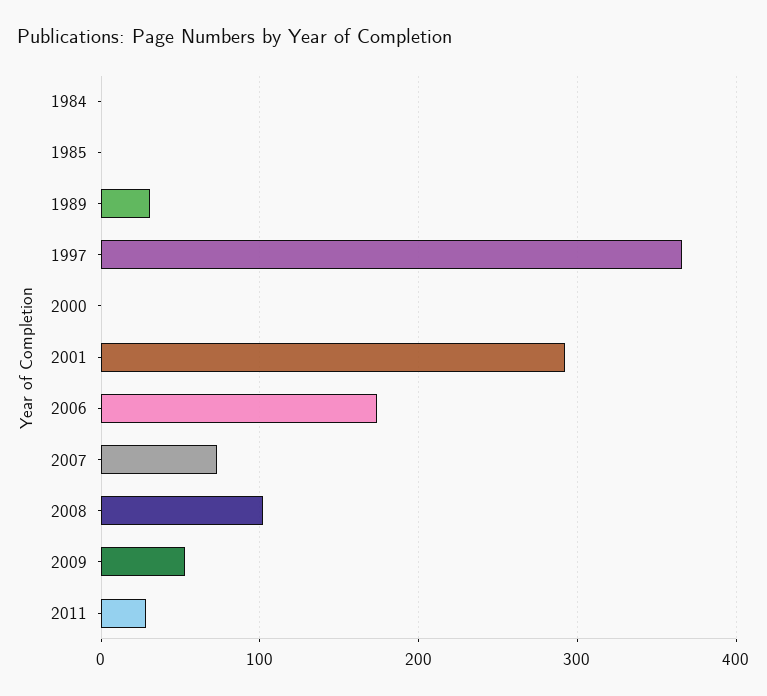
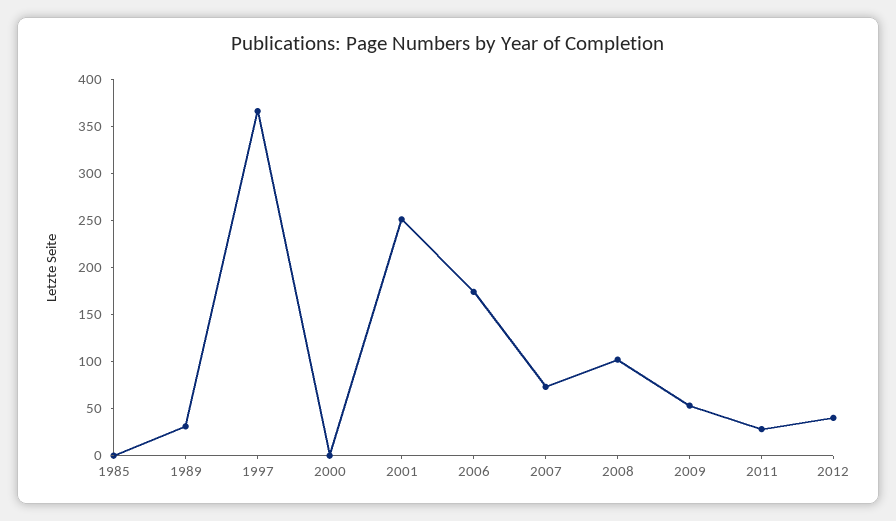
1984: 0 -> none
2001: 290 -> 250
2012: none -> 40

